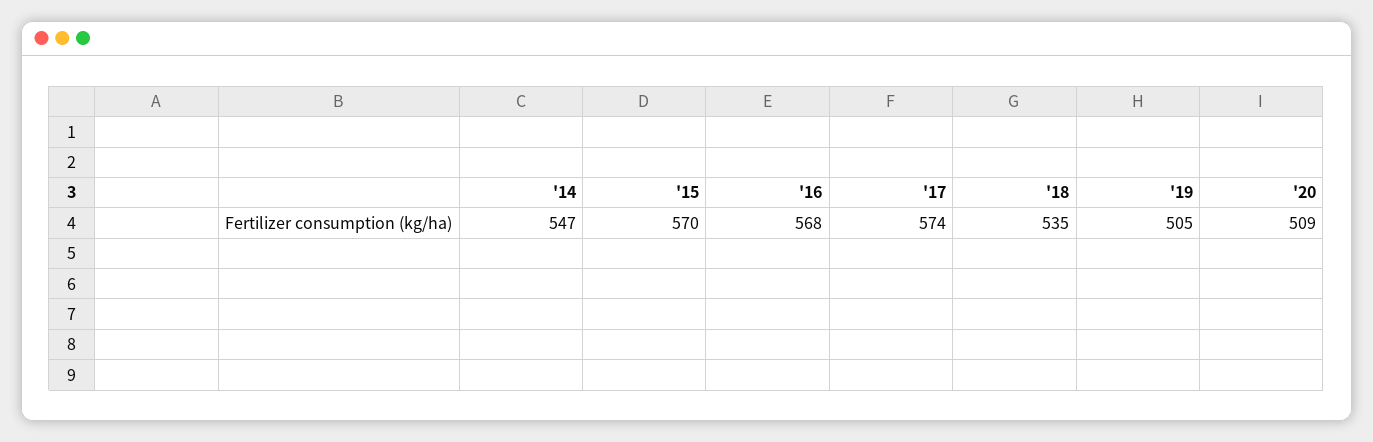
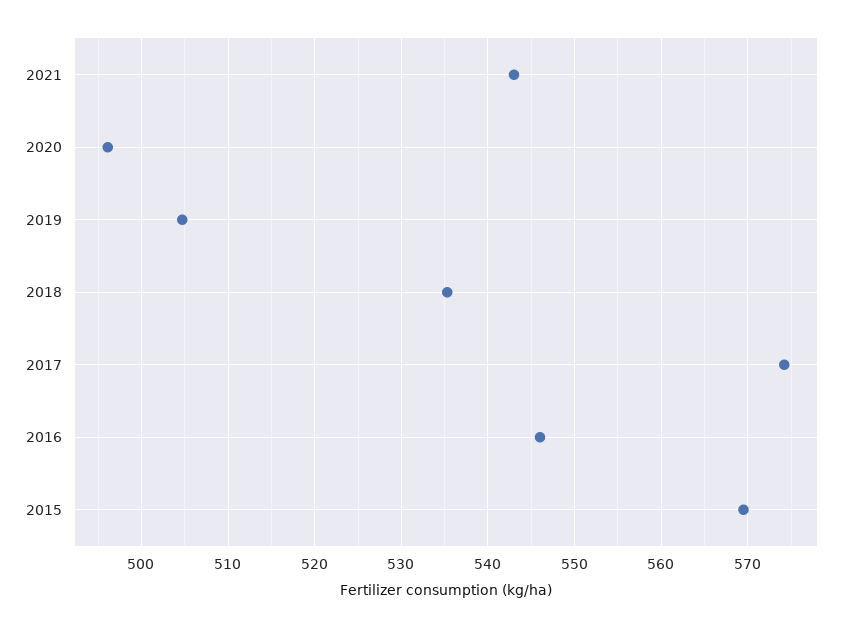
'14: 547 -> none
'16: 568 -> 546
'20: 509 -> 496
2021: none -> 543

